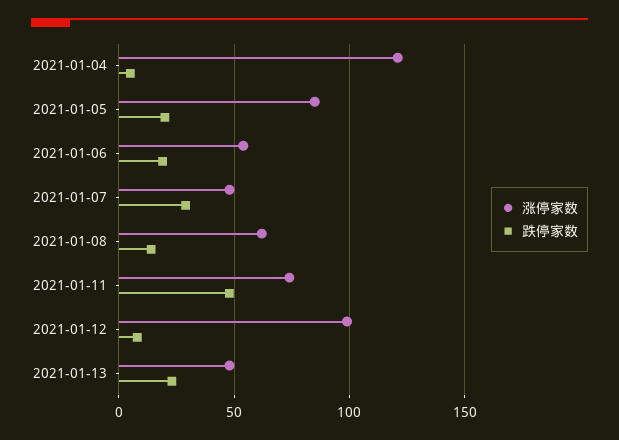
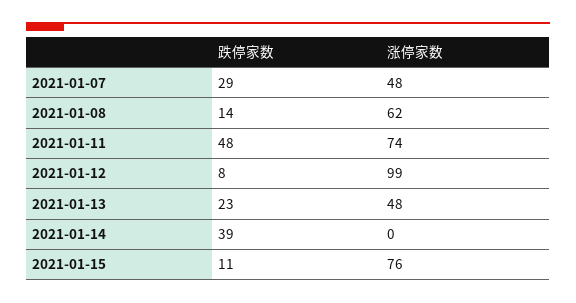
涨停家数, 2021-01-04: 120 -> none
跌停家数, 2021-01-04: 5 -> none
涨停家数, 2021-01-05: 85 -> none
跌停家数, 2021-01-05: 20 -> none
涨停家数, 2021-01-06: 55 -> none
跌停家数, 2021-01-06: 20 -> none
跌停家数, 2021-01-14: none -> 39
涨停家数, 2021-01-14: none -> 0
跌停家数, 2021-01-15: none -> 11
涨停家数, 2021-01-15: none -> 76

